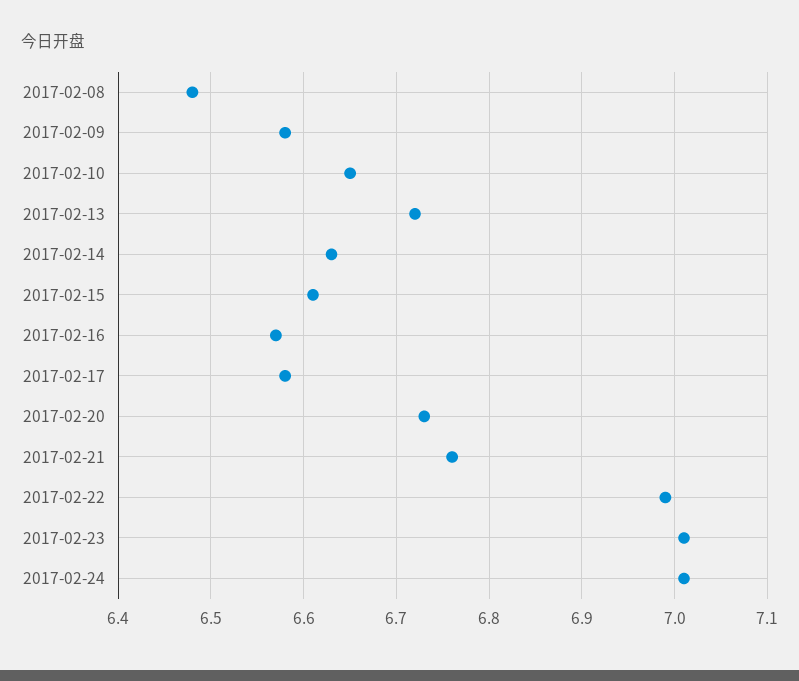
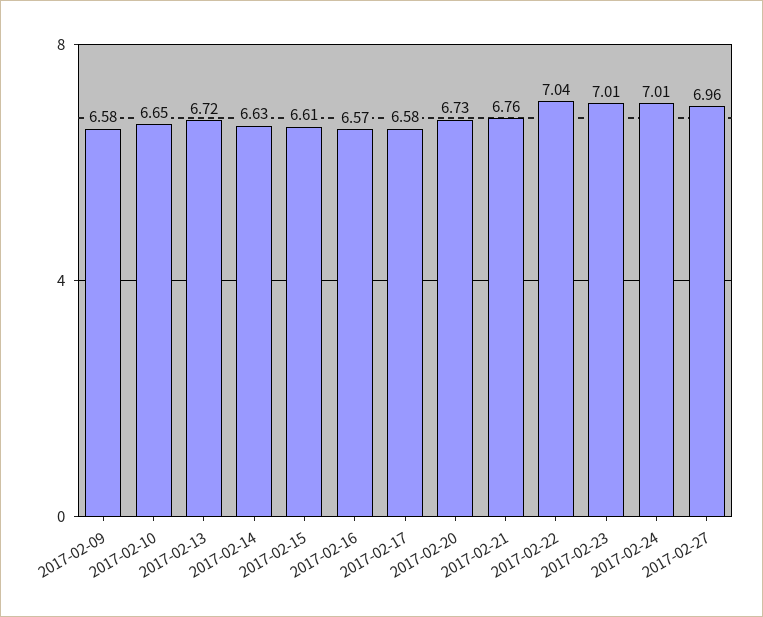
2017-02-08: 6.48 -> none
2017-02-22: 6.99 -> 7.04
2017-02-27: none -> 6.96

